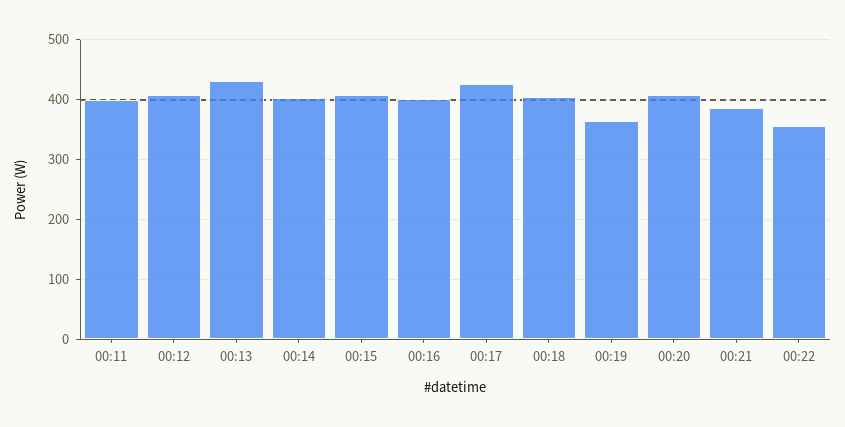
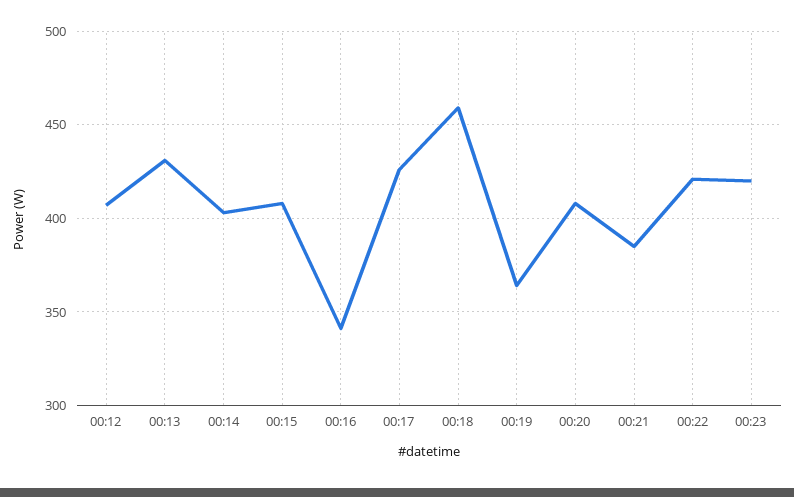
00:11: 400 -> none
00:16: 400 -> 340
00:18: 400 -> 460
00:22: 360 -> 420
00:23: none -> 420

